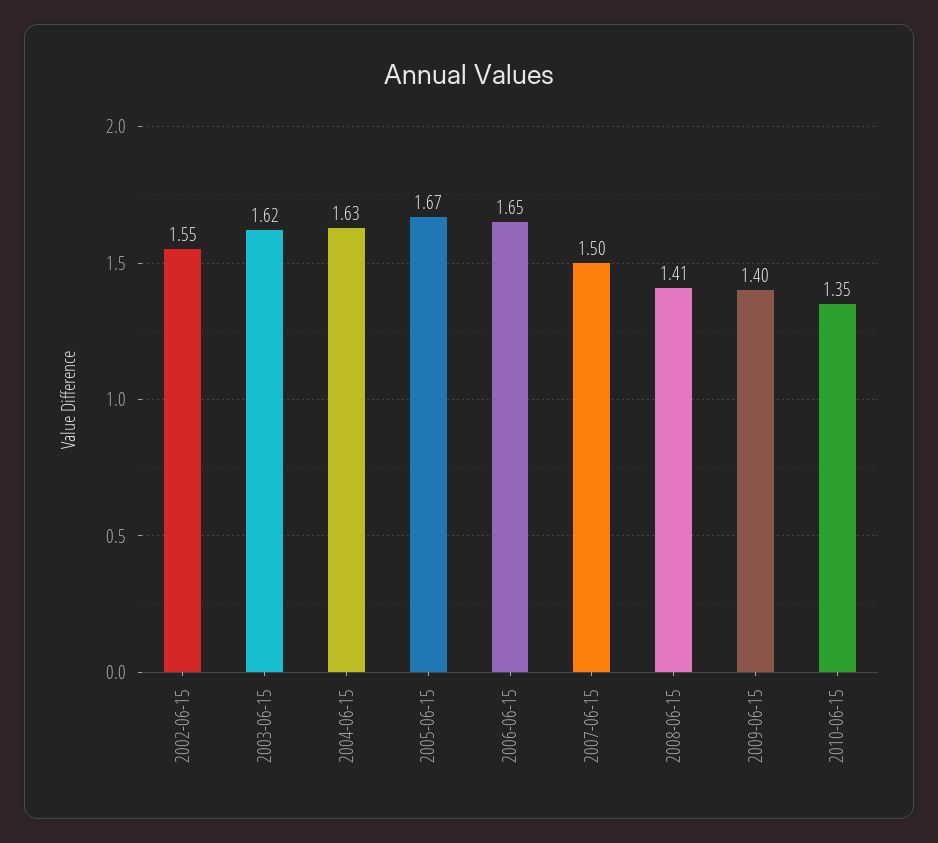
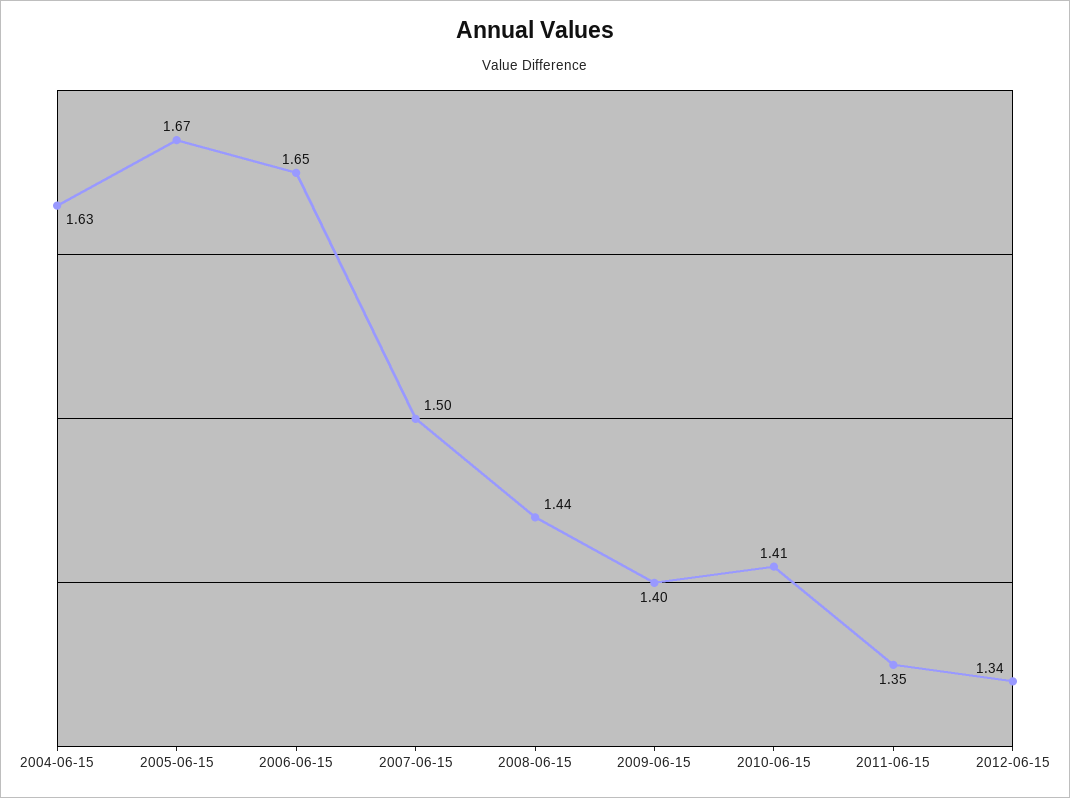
2002-06-15: 1.55 -> none
2003-06-15: 1.62 -> none
2008-06-15: 1.41 -> 1.44
2010-06-15: 1.35 -> 1.41
2011-06-15: none -> 1.35
2012-06-15: none -> 1.34

